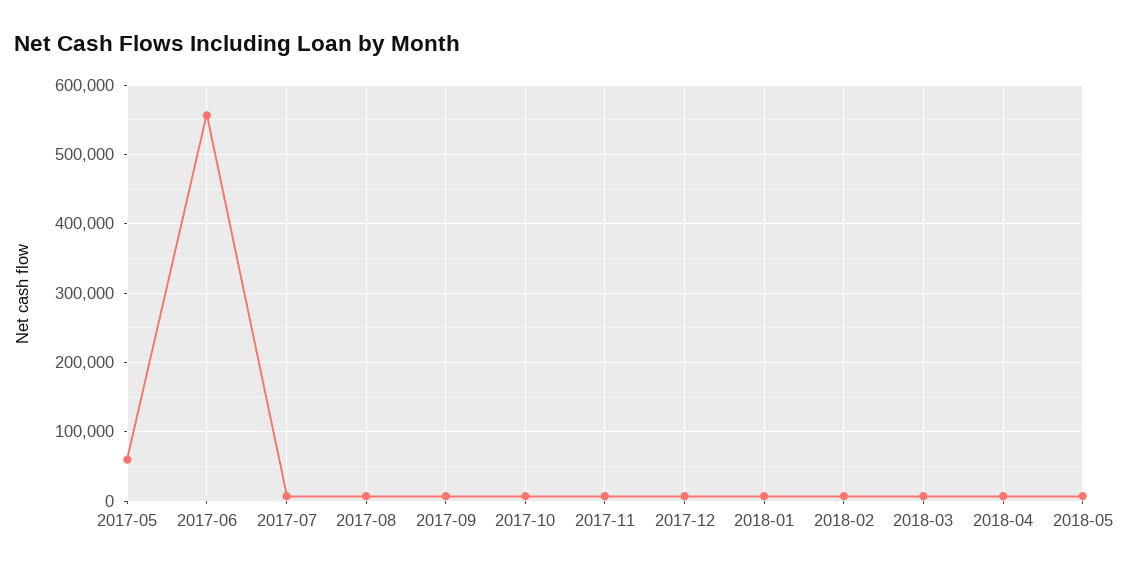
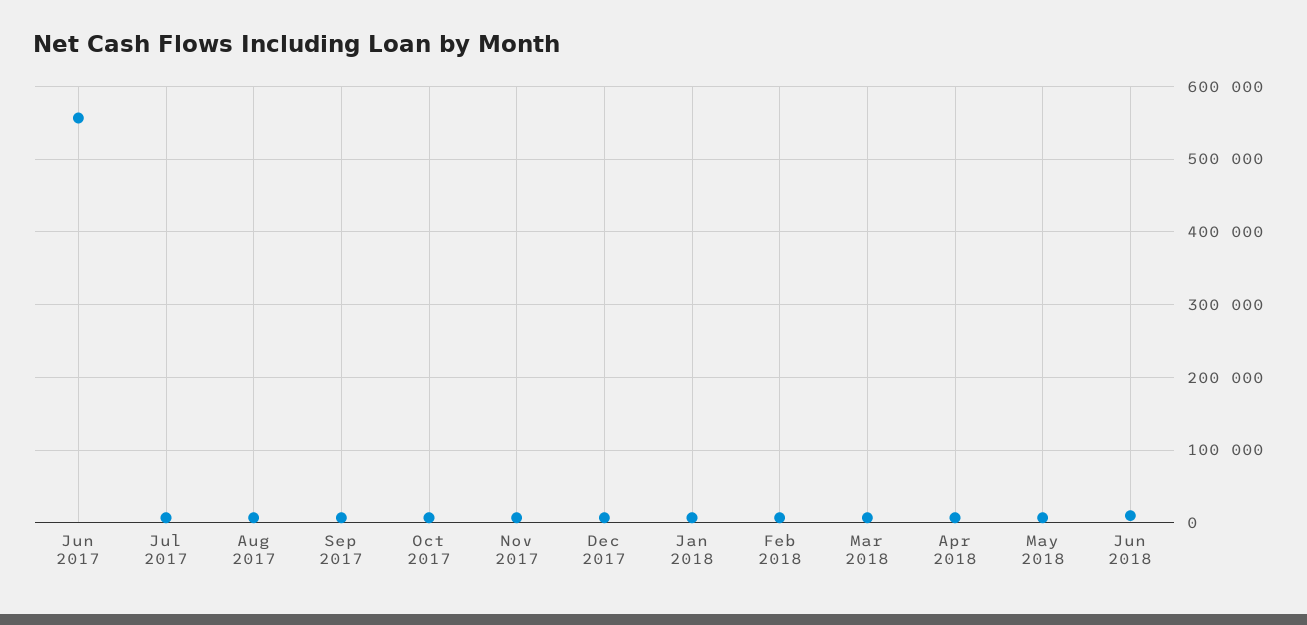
2017-05: 60000 -> none
Jun 2018: none -> 10000

